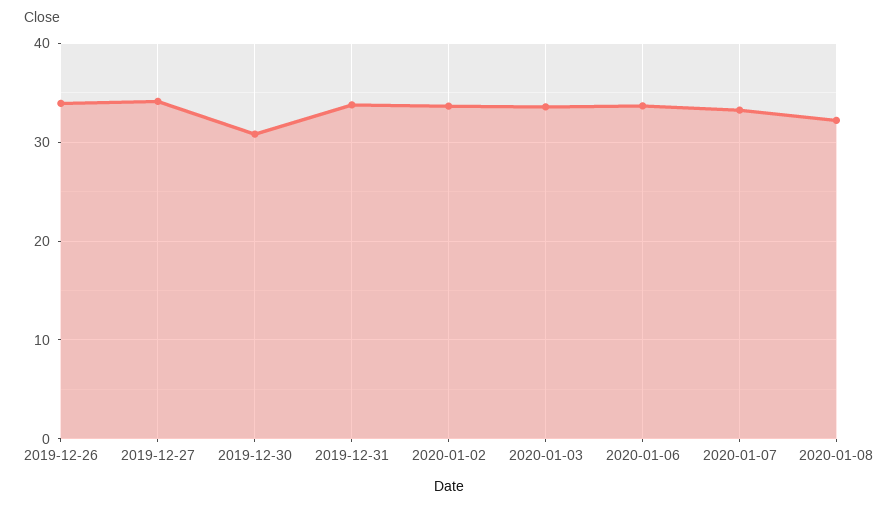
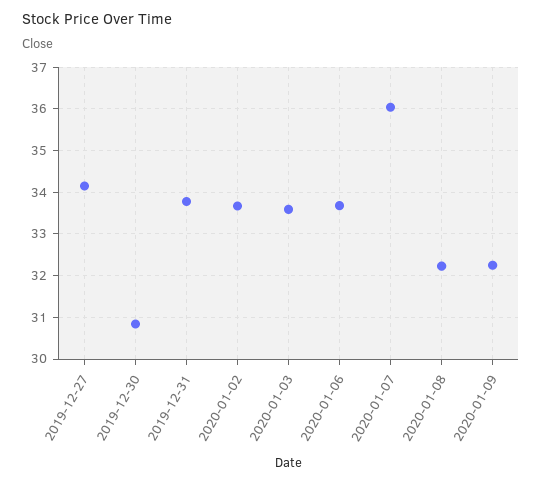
2019-12-26: 34 -> none
2020-01-07: 33 -> 36
2020-01-09: none -> 32.2

